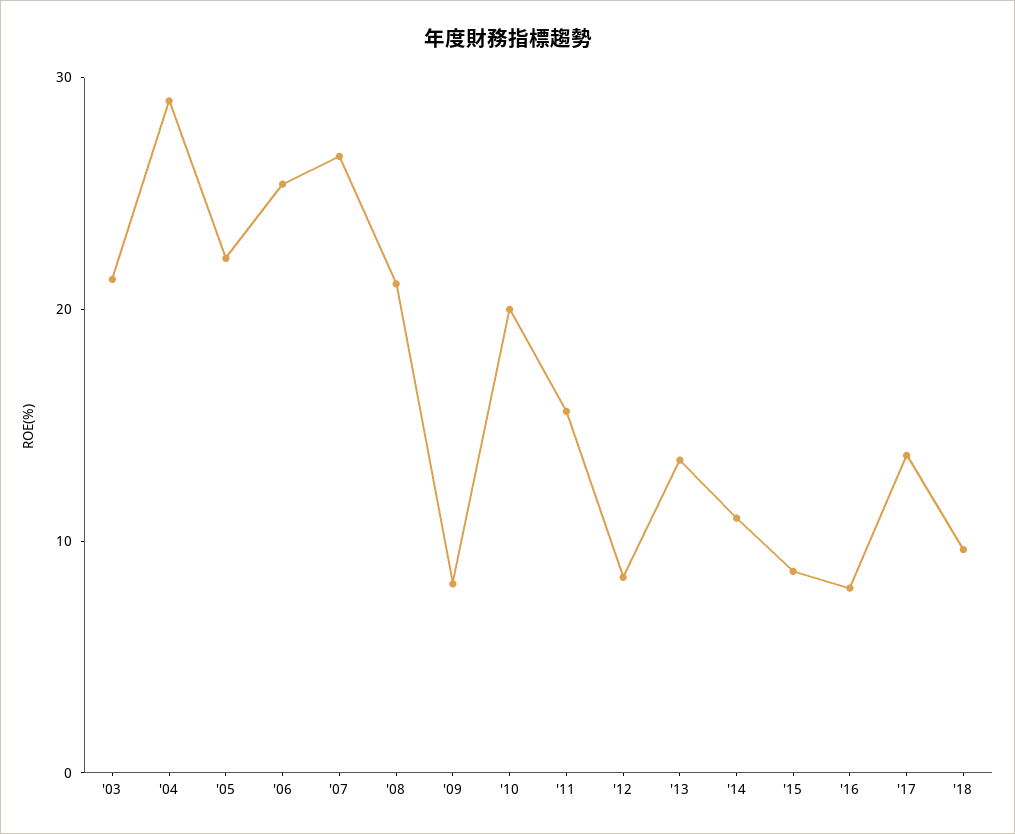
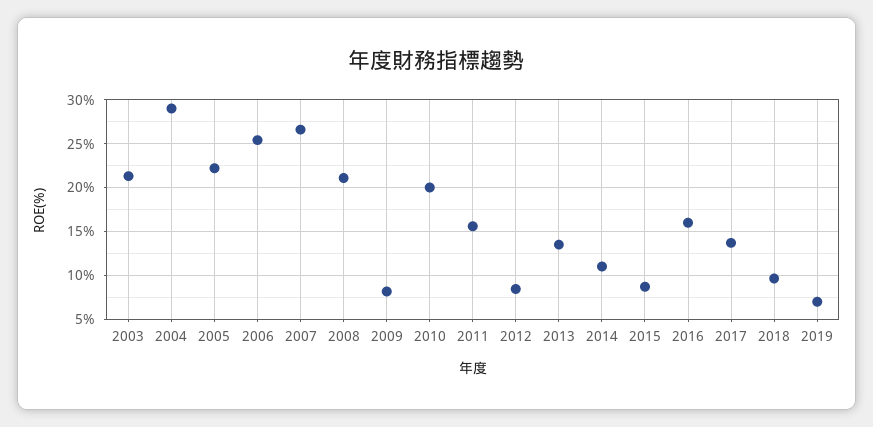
'16: 8 -> 16
2019: none -> 7

